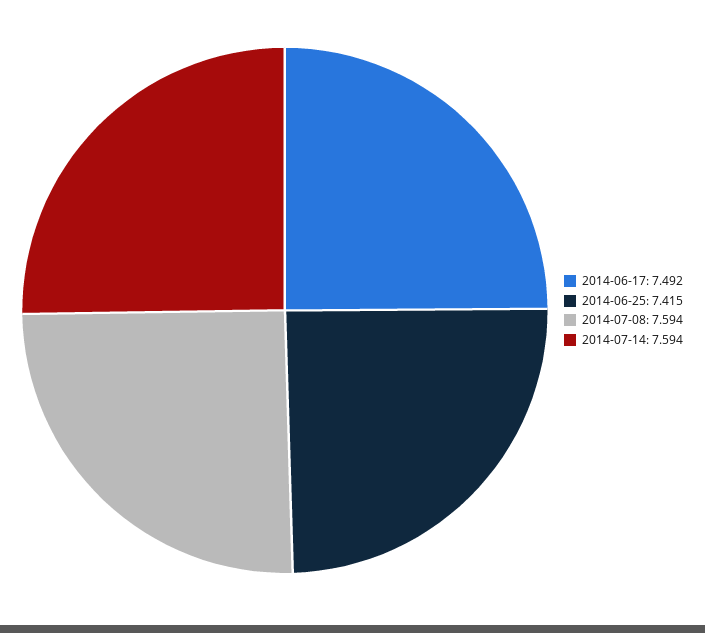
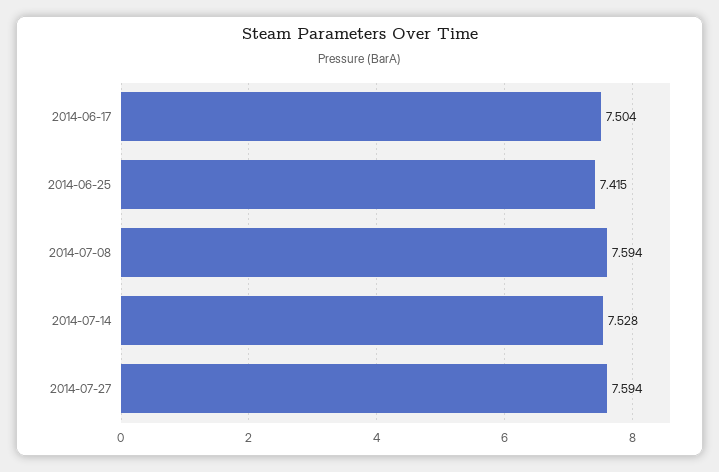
2014-06-17: 7.492 -> 7.504
2014-07-14: 7.594 -> 7.528
2014-07-27: none -> 7.594

